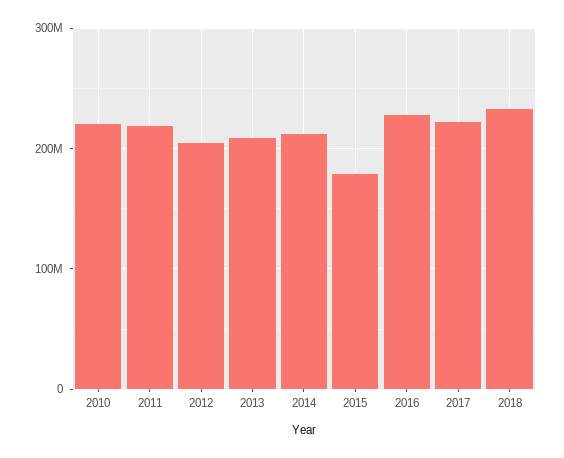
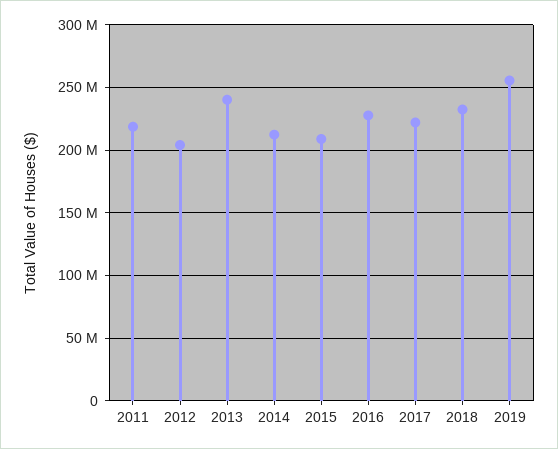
2010: 220000000 -> none
2013: 210000000 -> 240000000
2015: 180000000 -> 210000000
2019: none -> 255000000

